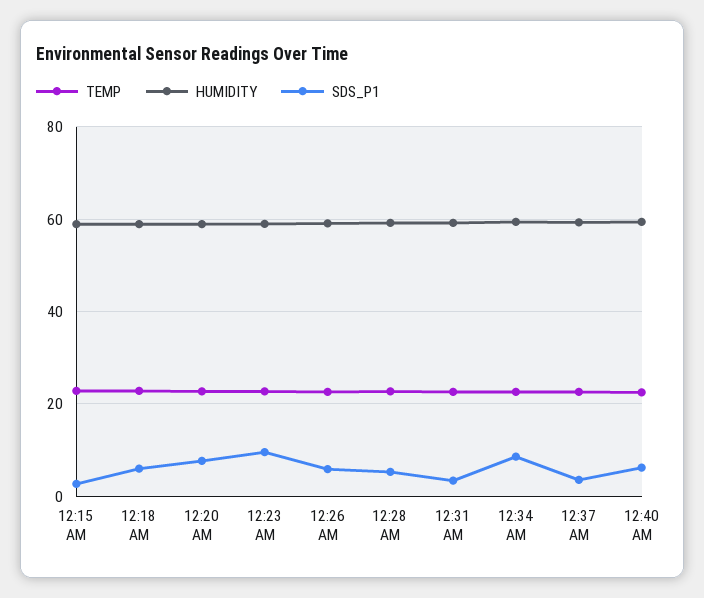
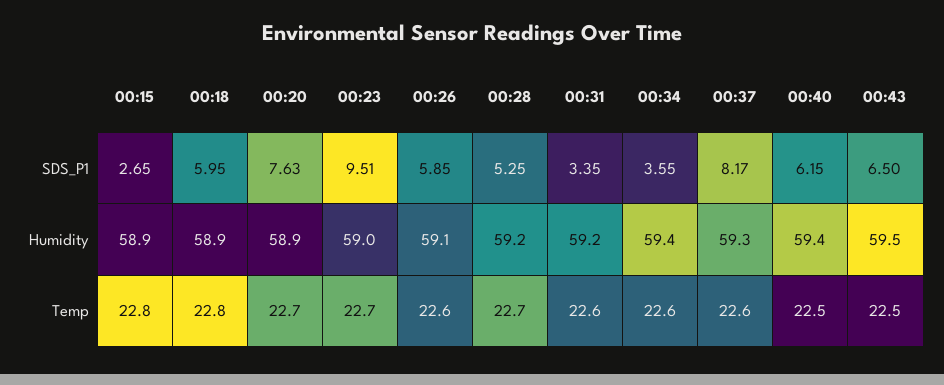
SDS_P1, 12:34 AM: 8 -> 3.55
SDS_P1, 12:37 AM: 4 -> 8.17
SDS_P1, 00:43: none -> 6.5
HUMIDITY, 00:43: none -> 59.5
TEMP, 00:43: none -> 22.5

